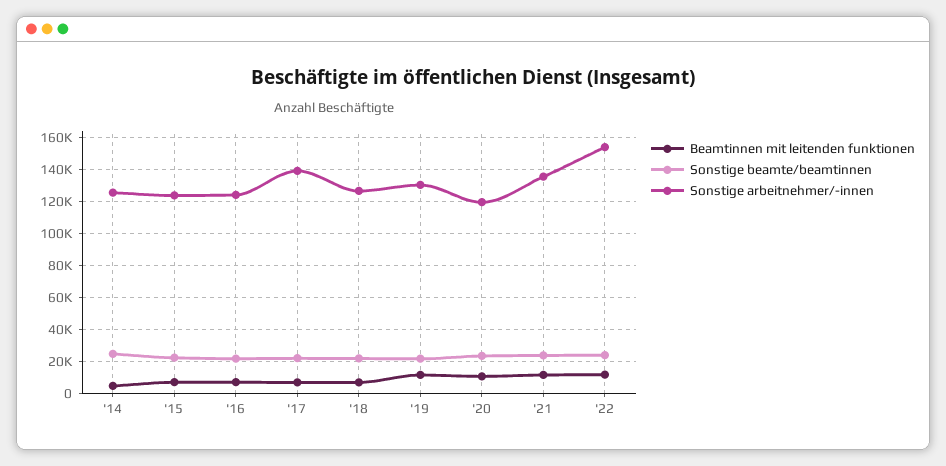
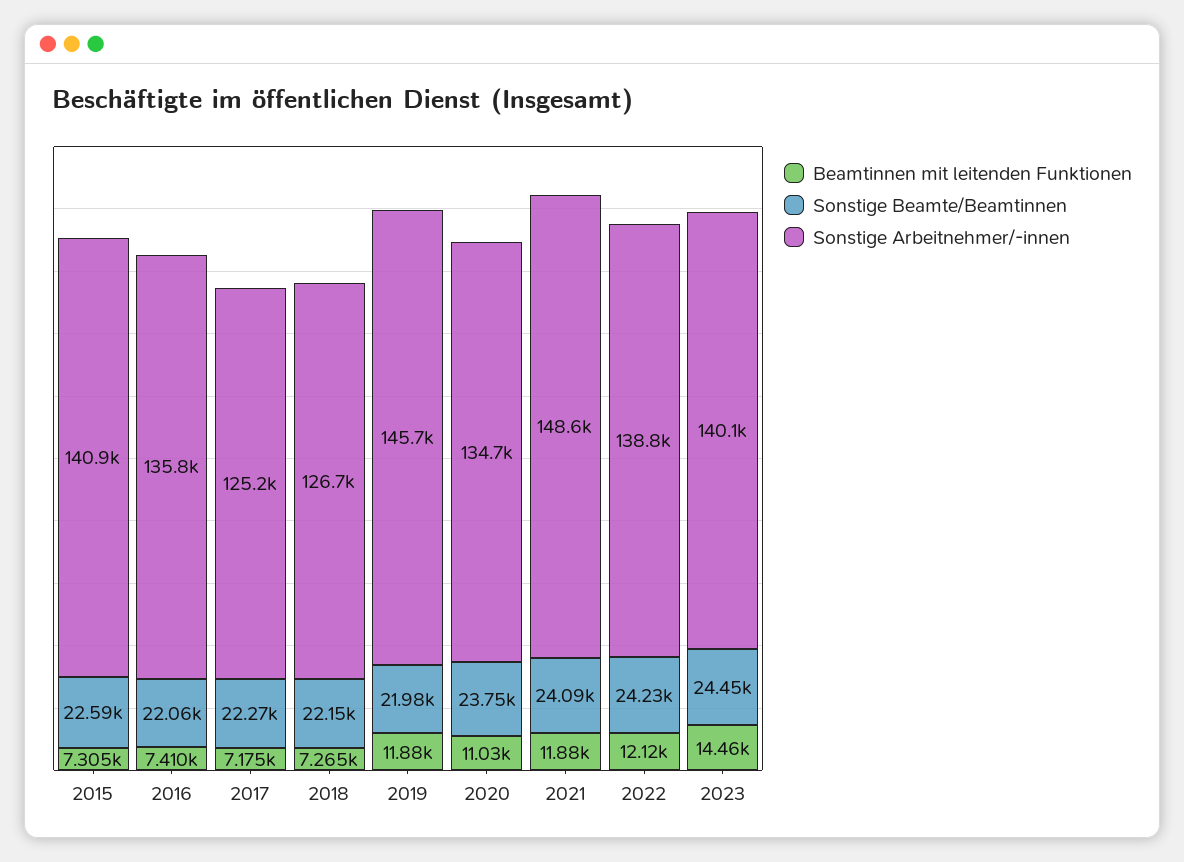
Beamtinnen mit leitenden funktionen, '14: 5000 -> none
Sonstige beamte/beamtinnen, '14: 25000 -> none
Sonstige arbeitnehmer/-innen, '14: 125000 -> none
Sonstige arbeitnehmer/-innen, '15: 125000 -> 140900
Sonstige arbeitnehmer/-innen, '16: 125000 -> 135800
Sonstige arbeitnehmer/-innen, '17: 140000 -> 125200
Sonstige arbeitnehmer/-innen, '19: 130000 -> 145700
Sonstige arbeitnehmer/-innen, '20: 120000 -> 134700
Sonstige arbeitnehmer/-innen, '21: 135000 -> 148600
Sonstige arbeitnehmer/-innen, '22: 155000 -> 138800
Beamtinnen mit leitenden funktionen, 2023: none -> 14460
Sonstige beamte/beamtinnen, 2023: none -> 24450
Sonstige arbeitnehmer/-innen, 2023: none -> 140100

